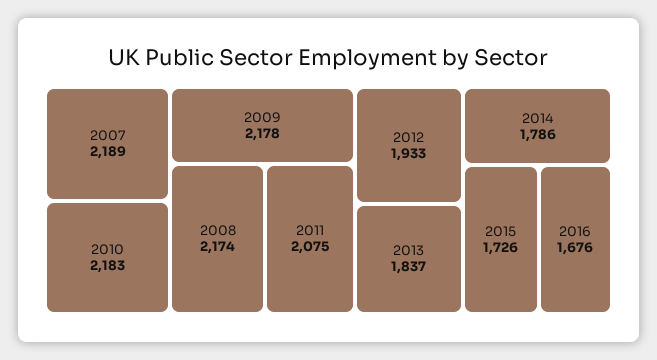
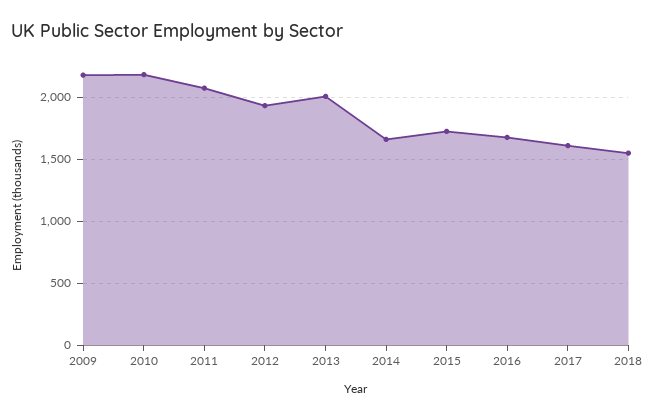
2007: 2189 -> none
2008: 2174 -> none
2013: 1837 -> 2000
2014: 1786 -> 1650
2017: none -> 1600
2018: none -> 1550

